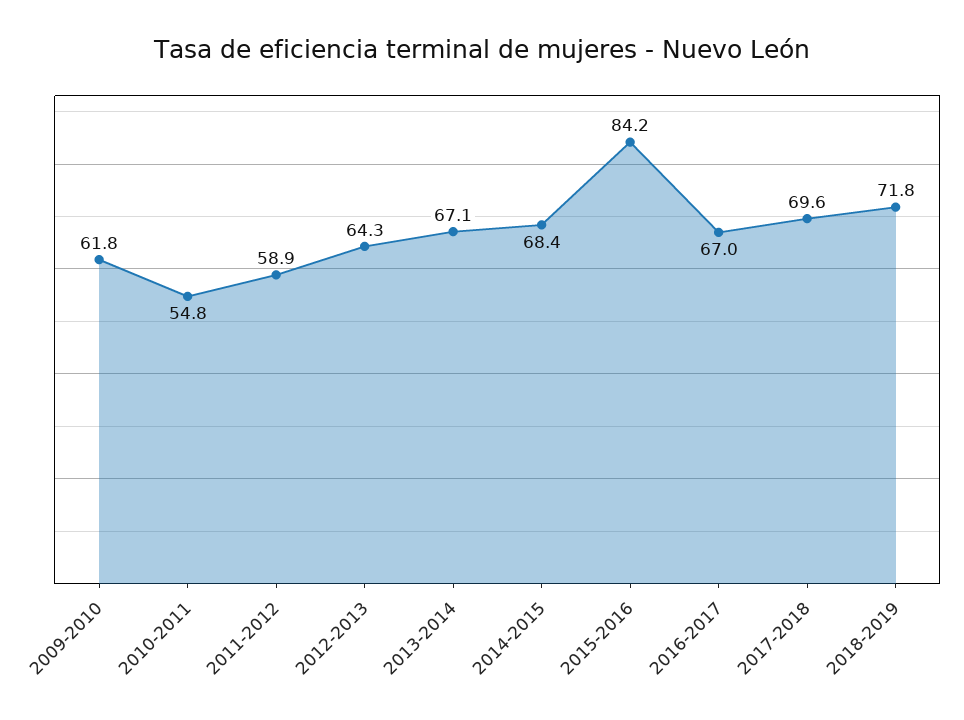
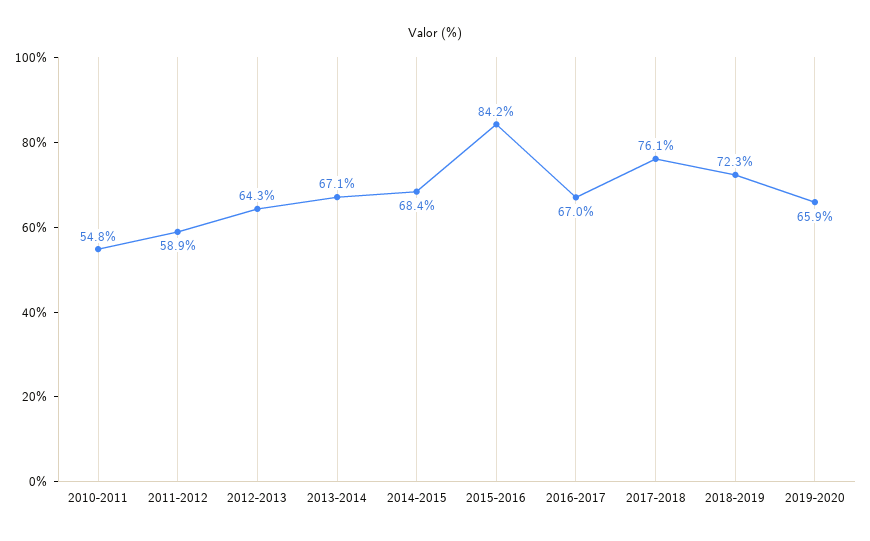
2009-2010: 61.8 -> none
2017-2018: 69.6 -> 76.1
2018-2019: 71.8 -> 72.3
2019-2020: none -> 65.9

